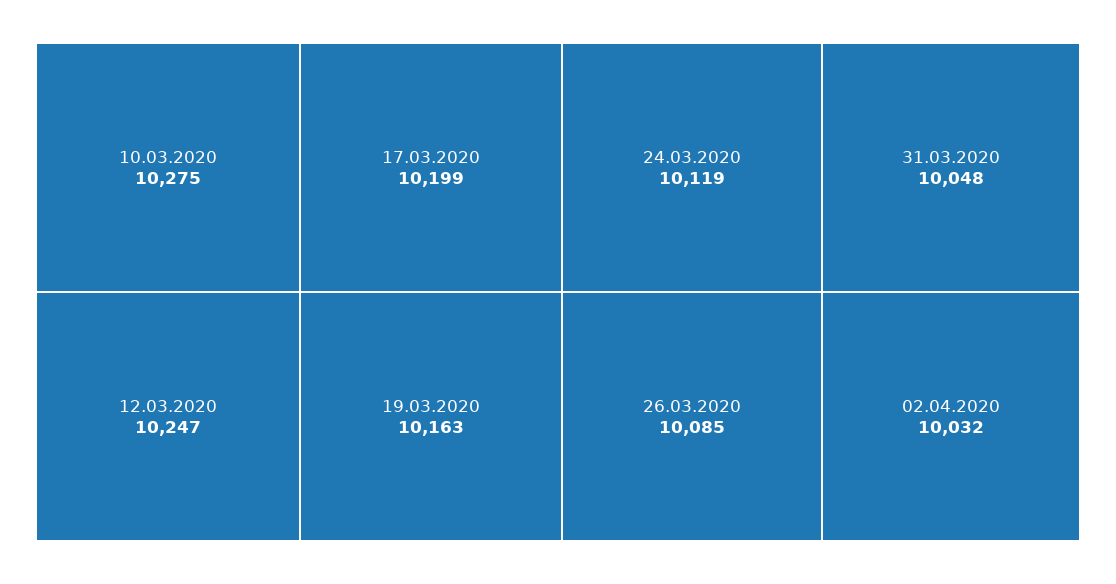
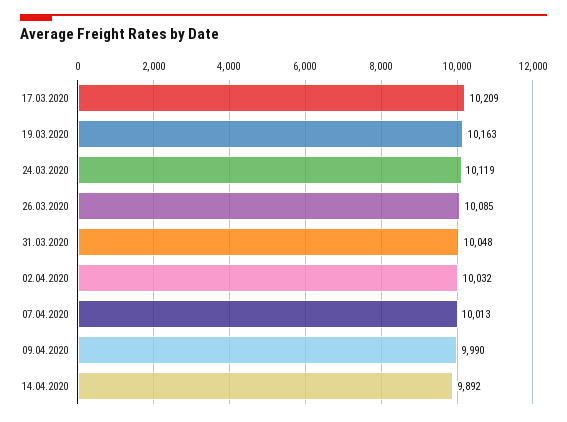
10.03.2020: 10275 -> none
12.03.2020: 10247 -> none
17.03.2020: 10199 -> 10209
07.04.2020: none -> 10013
09.04.2020: none -> 9990
14.04.2020: none -> 9892

